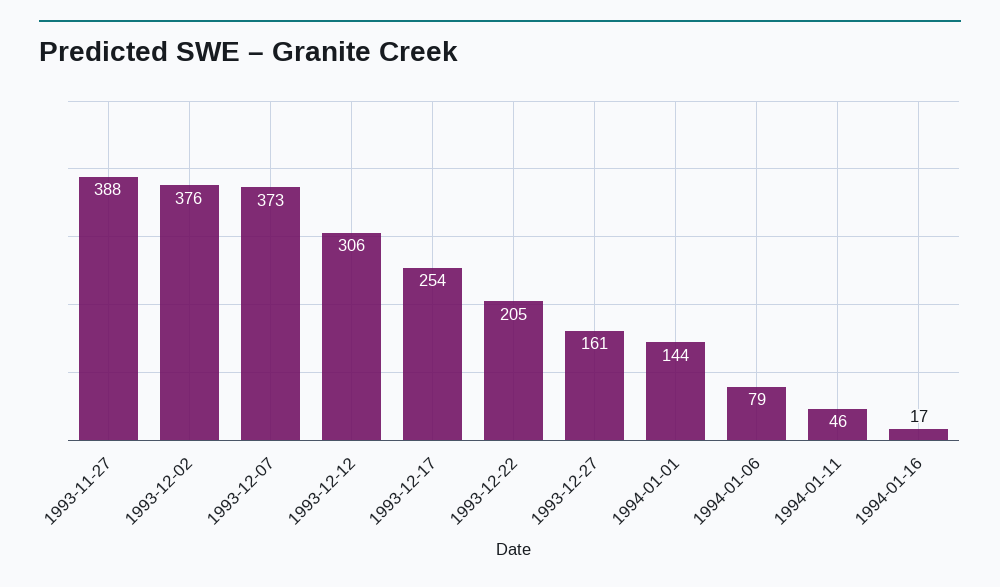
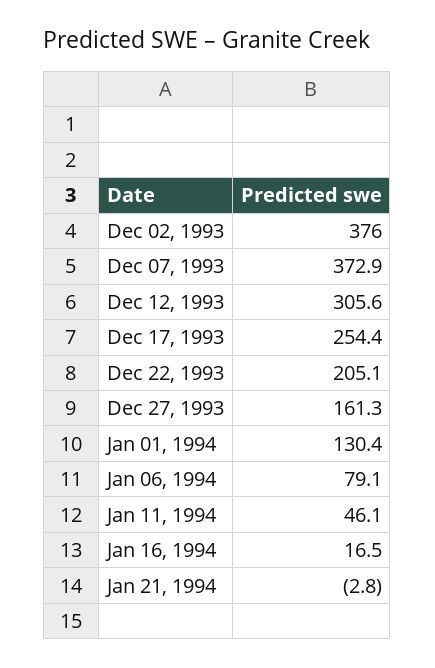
1993-11-27: 388 -> none
1994-01-01: 144 -> 130.4
Jan 21, 1994: none -> -2.8

